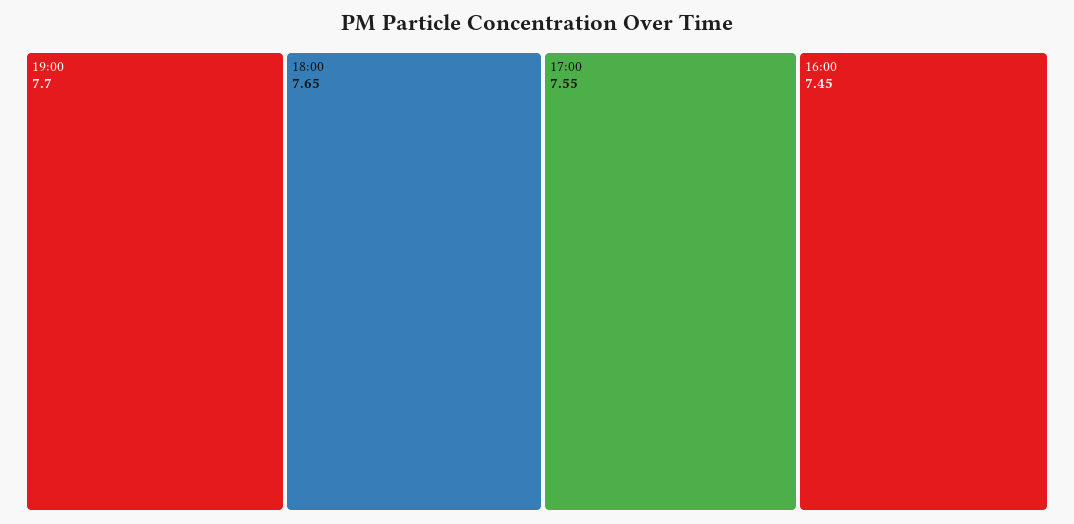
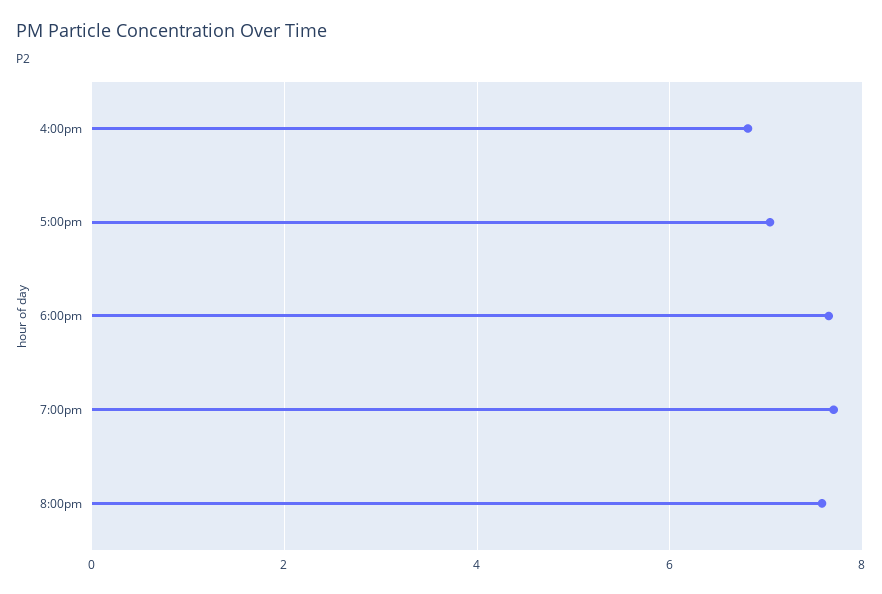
17:00: 7.55 -> 7
16:00: 7.45 -> 6.8
8:00pm: none -> 7.6

